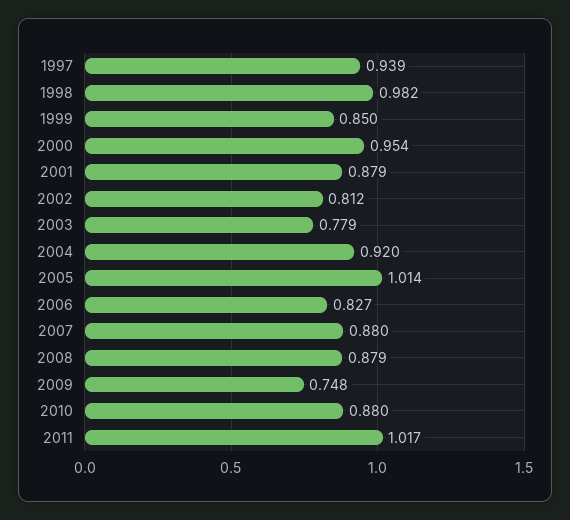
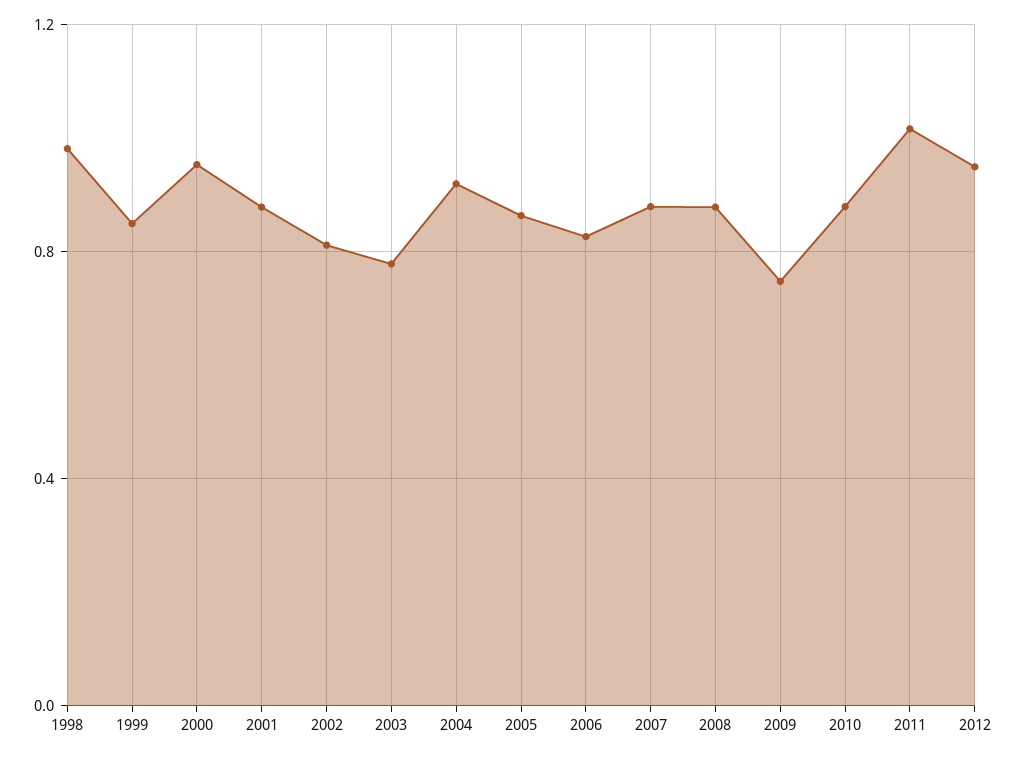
1997: 0.939 -> none
2005: 1.014 -> 0.85
2012: none -> 0.95

